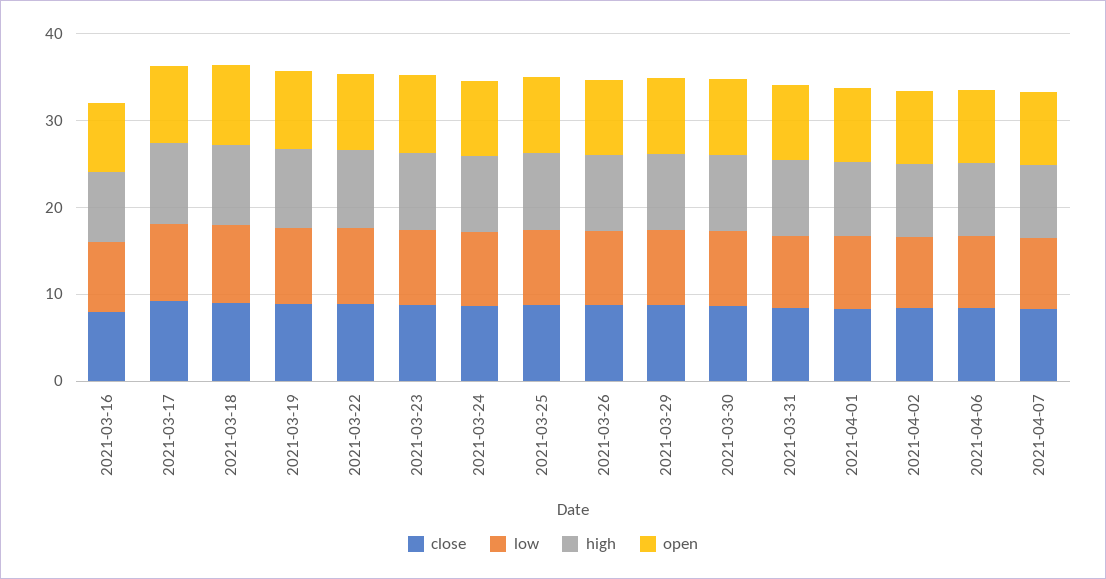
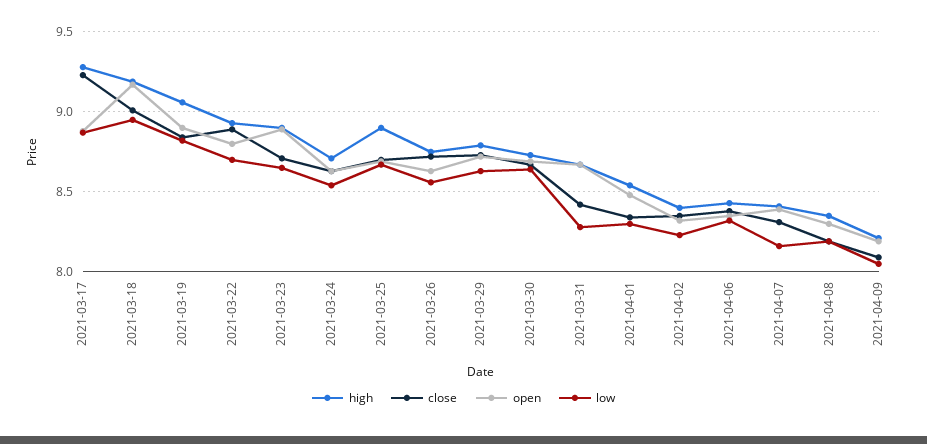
close, 2021-03-16: 8 -> none
low, 2021-03-16: 8 -> none
high, 2021-03-16: 8 -> none
open, 2021-03-16: 8 -> none
high, 2021-04-08: none -> 8.35
close, 2021-04-08: none -> 8.2
open, 2021-04-08: none -> 8.3
low, 2021-04-08: none -> 8.2
high, 2021-04-09: none -> 8.2
close, 2021-04-09: none -> 8.1
open, 2021-04-09: none -> 8.2
low, 2021-04-09: none -> 8.05

